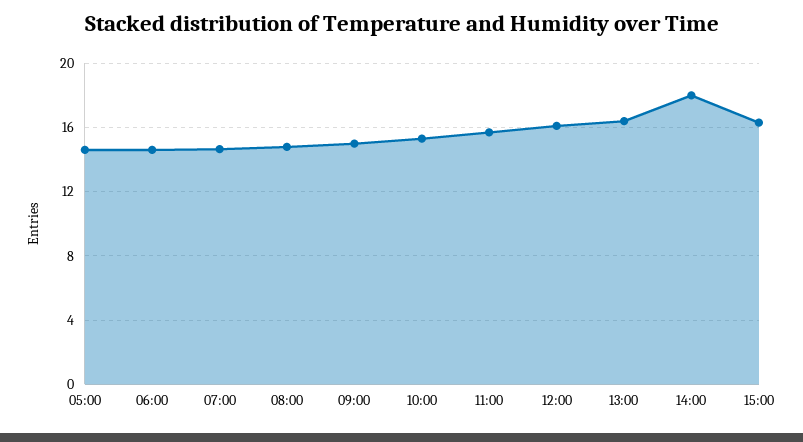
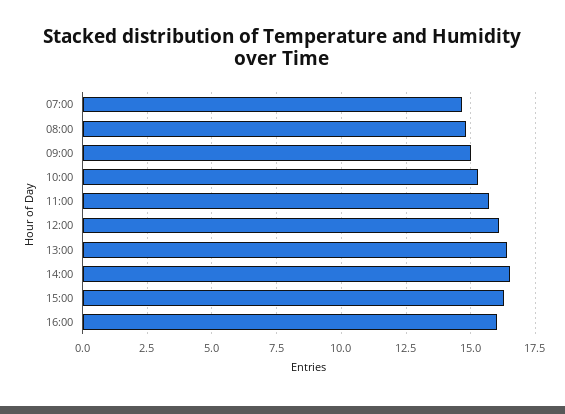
05:00: 14.5 -> none
06:00: 14.5 -> none
14:00: 18 -> 16.5
16:00: none -> 16

